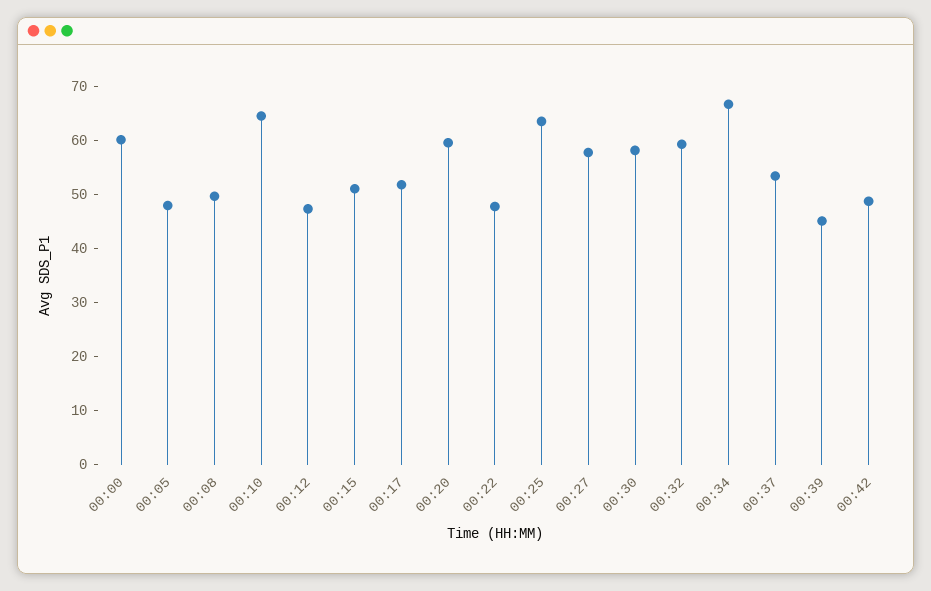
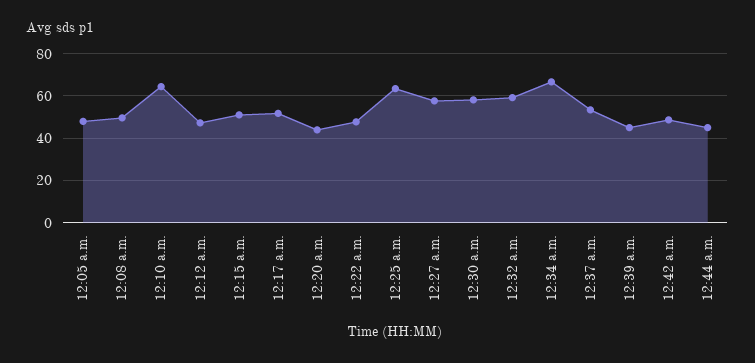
00:00: 60 -> none
00:20: 60 -> 45
12:44 a.m.: none -> 45

